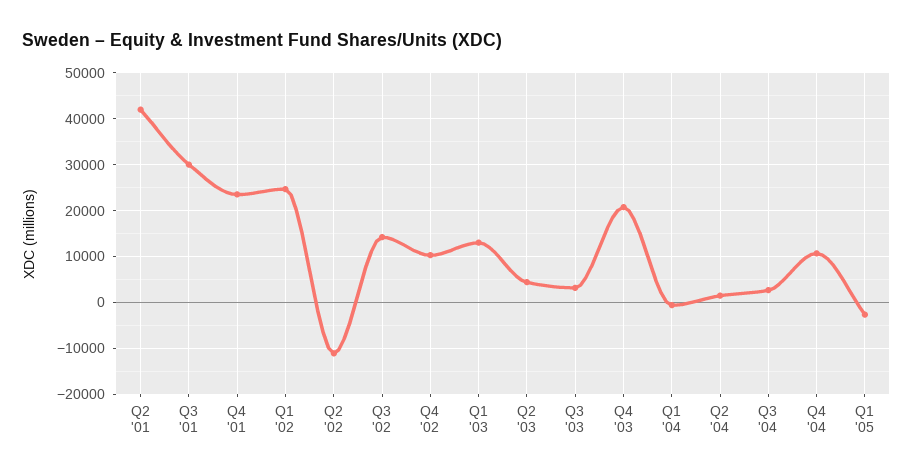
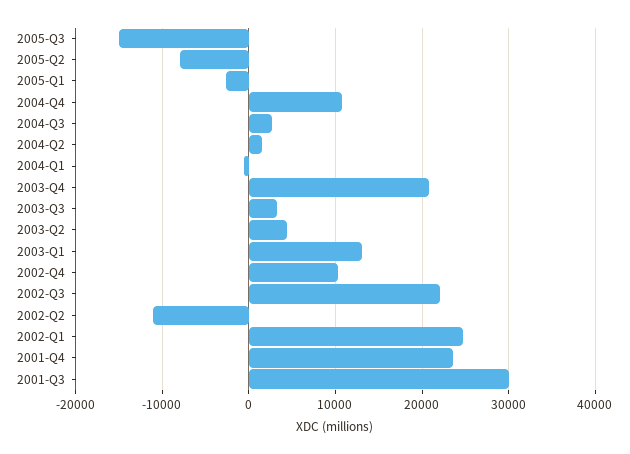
Q2 '01: 42000 -> none
Q3 '02: 14000 -> 22000
2005-Q3: none -> -15000
2005-Q2: none -> -8000

